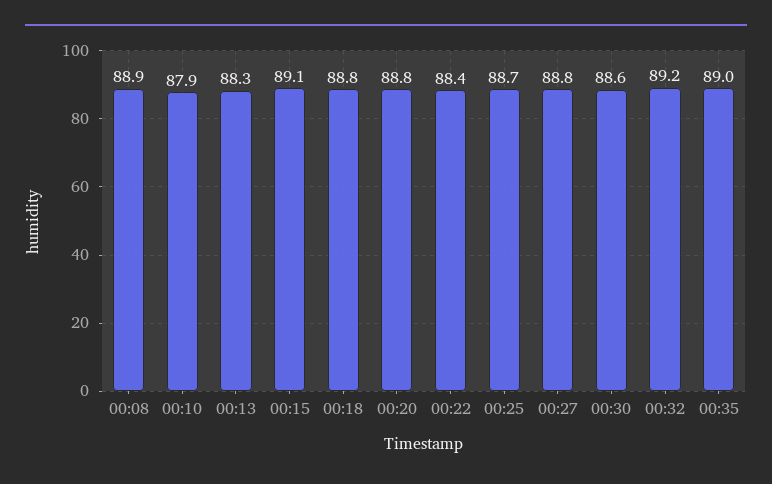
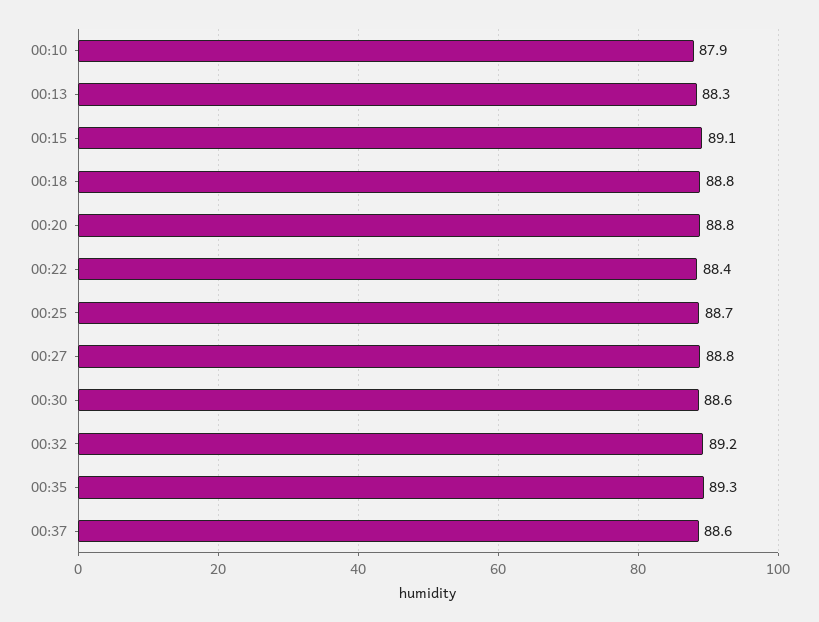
00:08: 88.9 -> none
00:35: 89 -> 89.3
00:37: none -> 88.6

